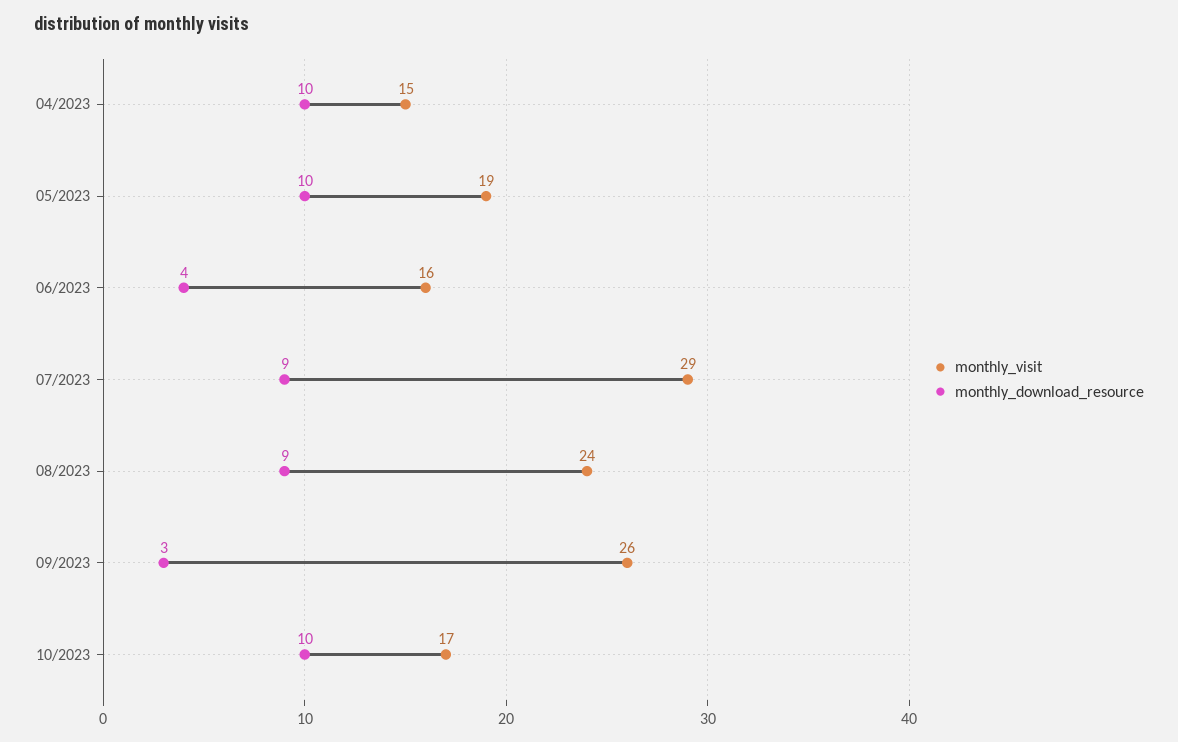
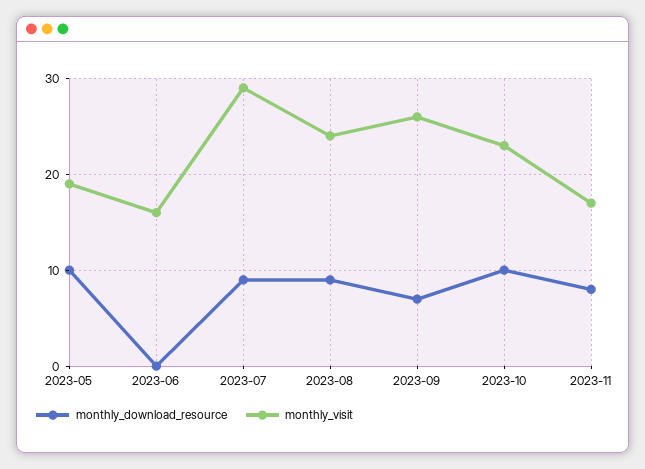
monthly_visit, 04/2023: 15 -> none
monthly_download_resource, 04/2023: 10 -> none
monthly_download_resource, 06/2023: 4 -> 0
monthly_download_resource, 09/2023: 3 -> 7
monthly_visit, 10/2023: 17 -> 23
monthly_download_resource, 2023-11: none -> 8
monthly_visit, 2023-11: none -> 17

